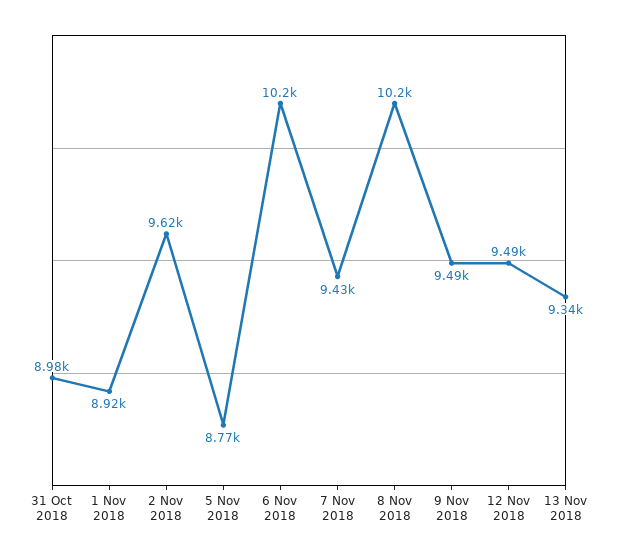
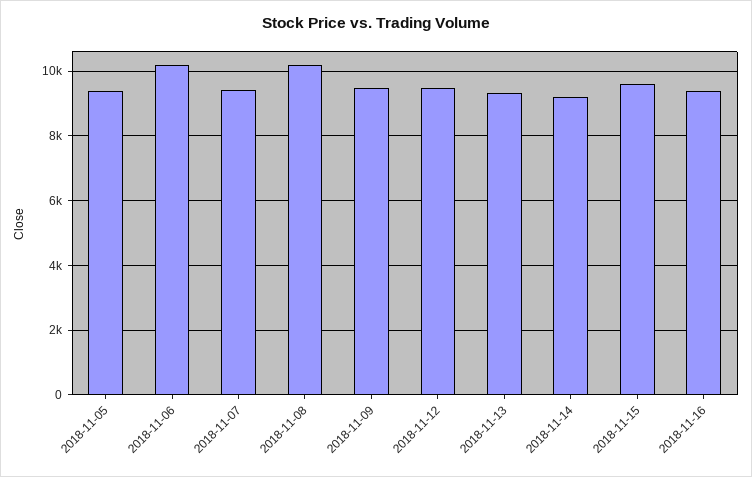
31 Oct 2018: 8980 -> none
1 Nov 2018: 8920 -> none
2 Nov 2018: 9620 -> none
5 Nov 2018: 8770 -> 9400
2018-11-14: none -> 9200
2018-11-15: none -> 9600
2018-11-16: none -> 9400

